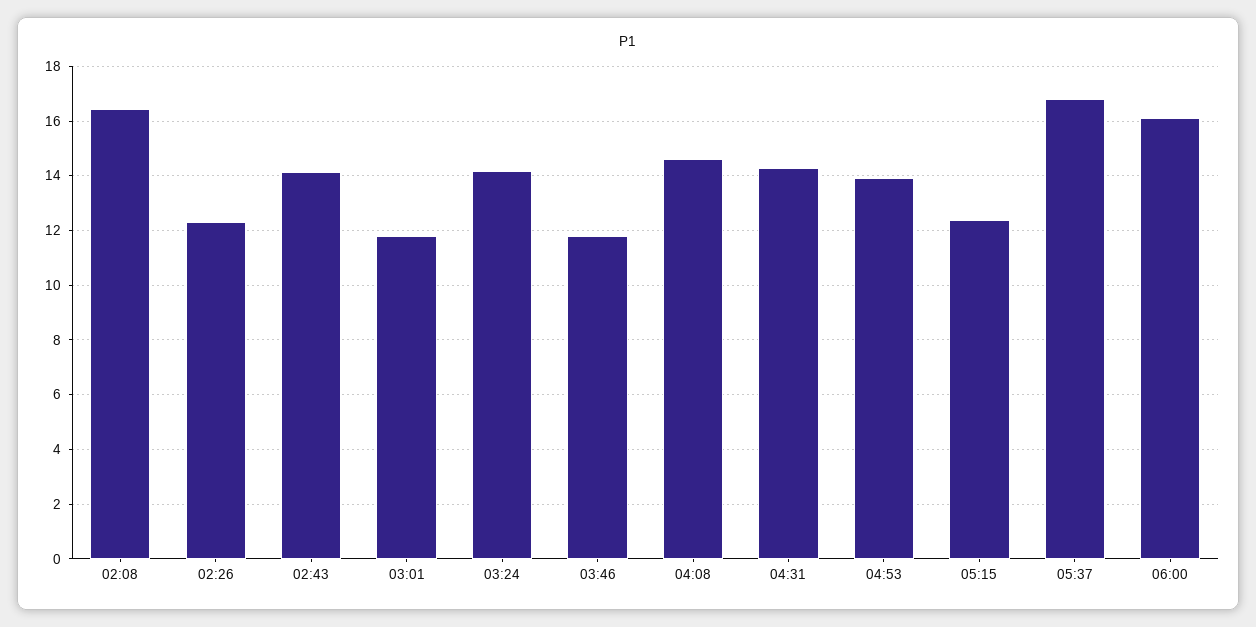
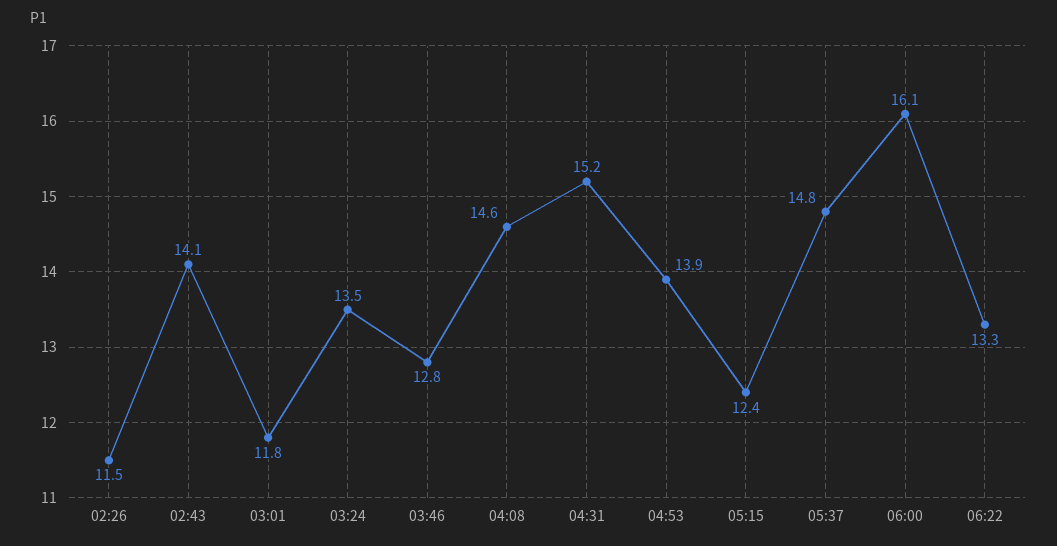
02:08: 16.5 -> none
02:26: 12.25 -> 11.5
03:24: 14.25 -> 13.5
03:46: 11.75 -> 12.8
04:31: 14.25 -> 15.2
05:37: 16.75 -> 14.8
06:22: none -> 13.3

